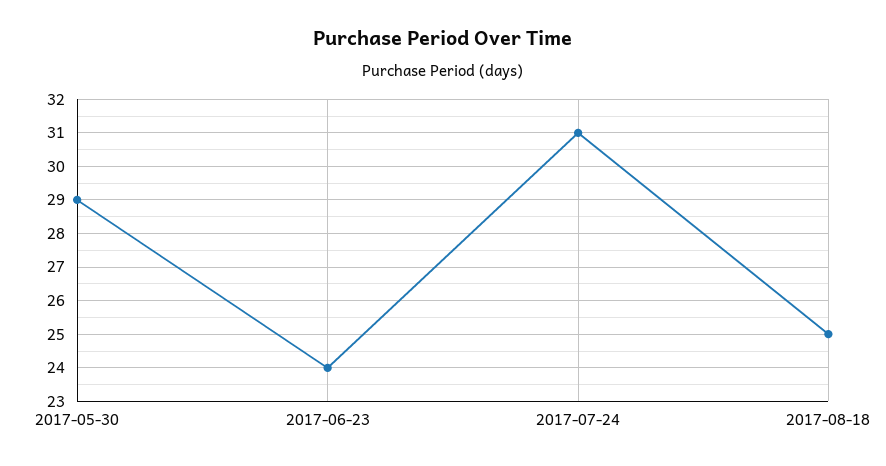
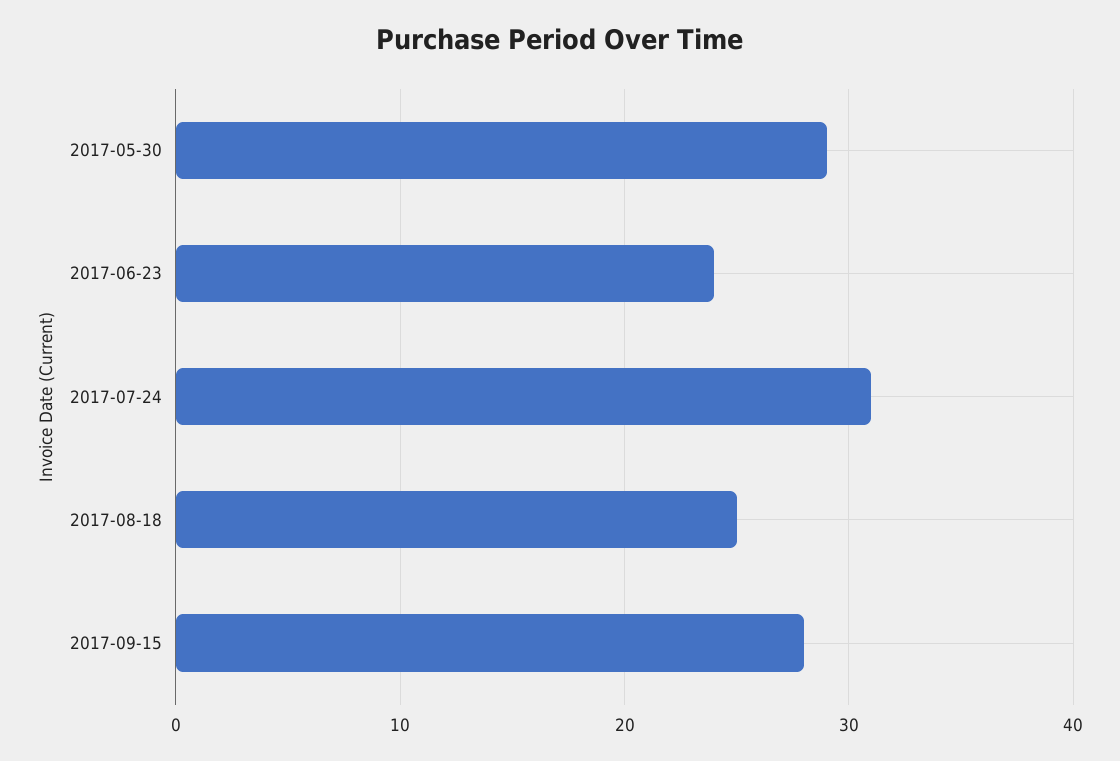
2017-09-15: none -> 28

